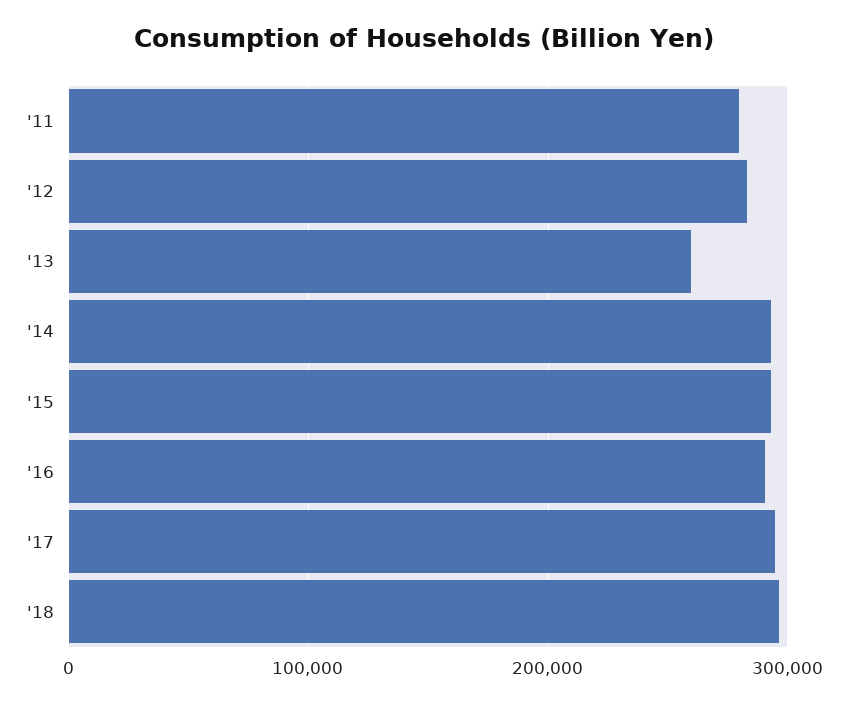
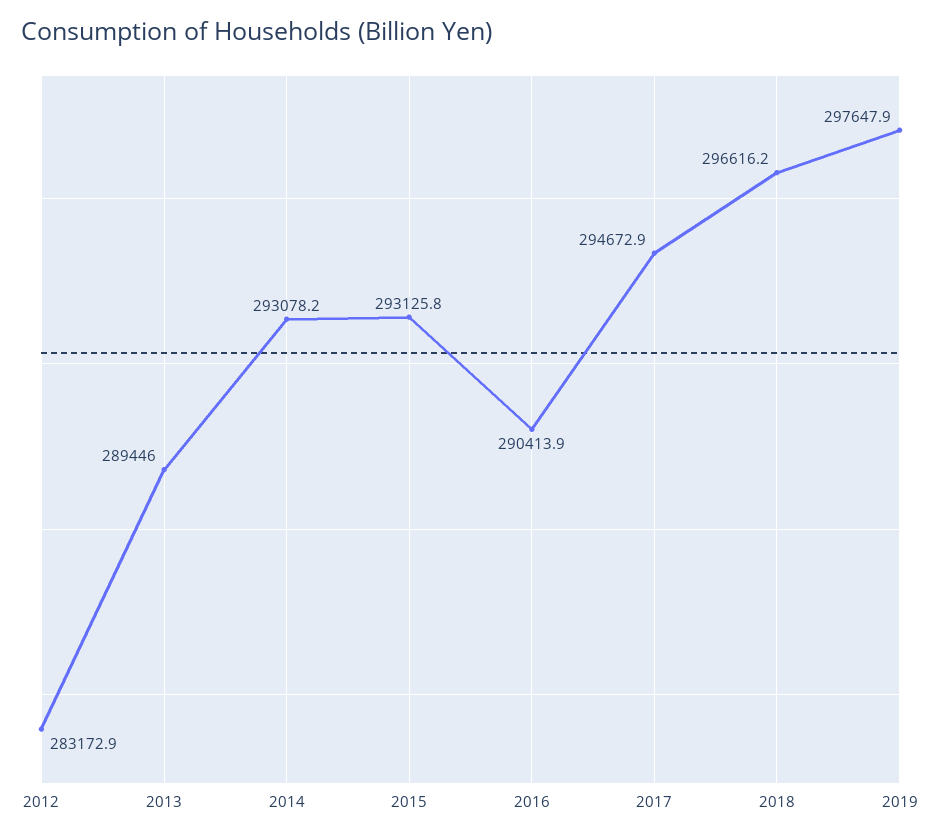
'11: 280000 -> none
'13: 260000 -> 289446
2019: none -> 297647.9

